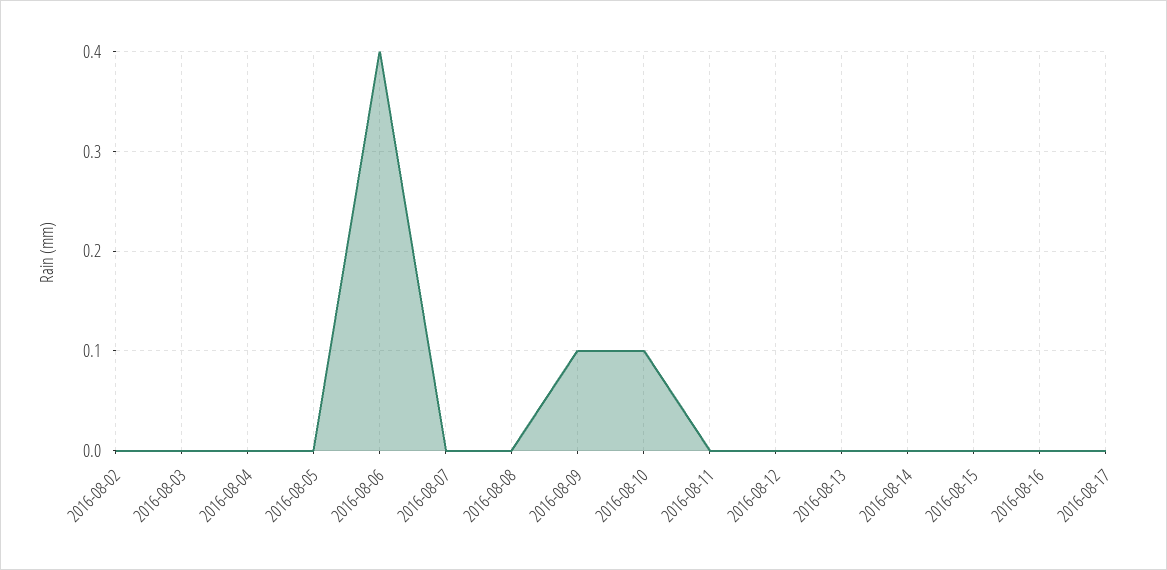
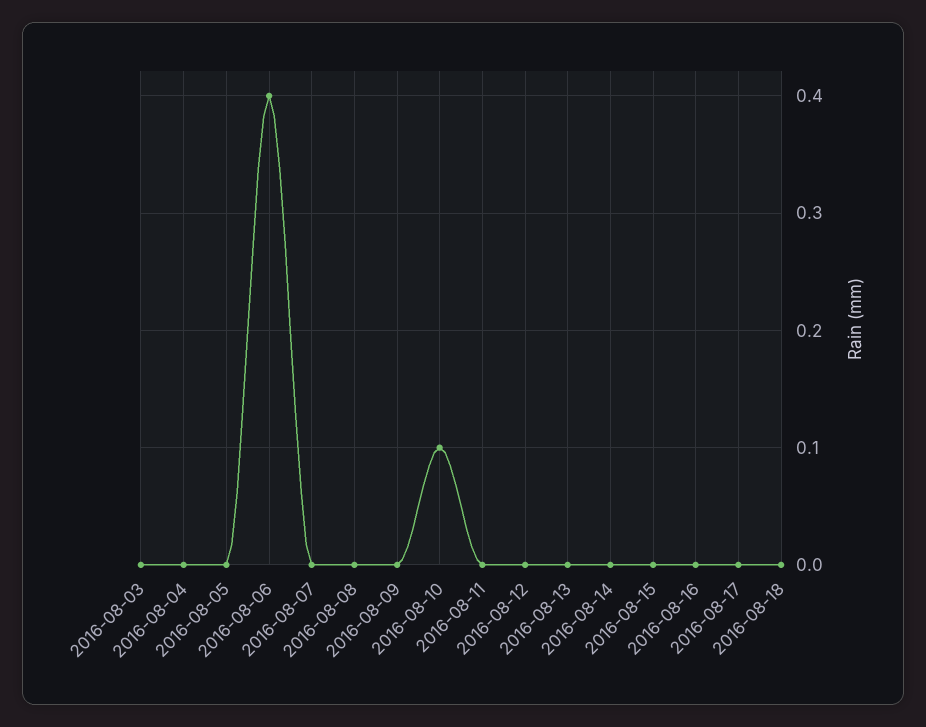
2016-08-02: 0 -> none
2016-08-09: 0.1 -> 0
2016-08-18: none -> 0

